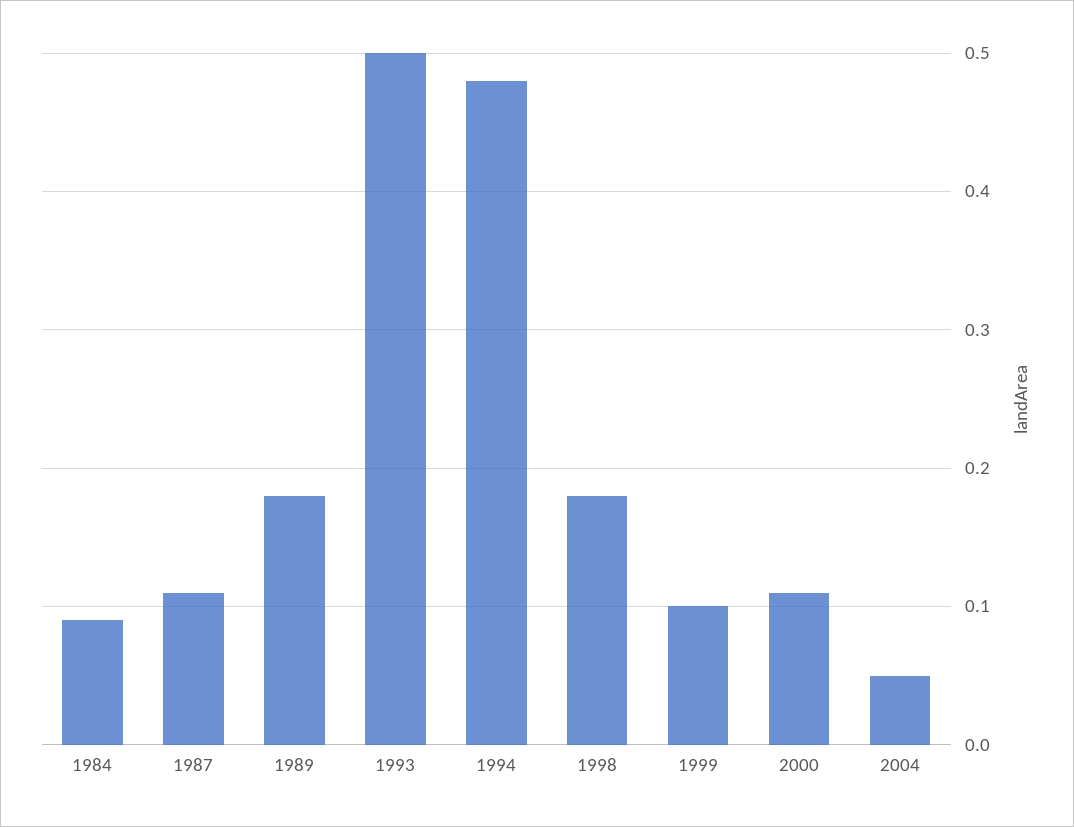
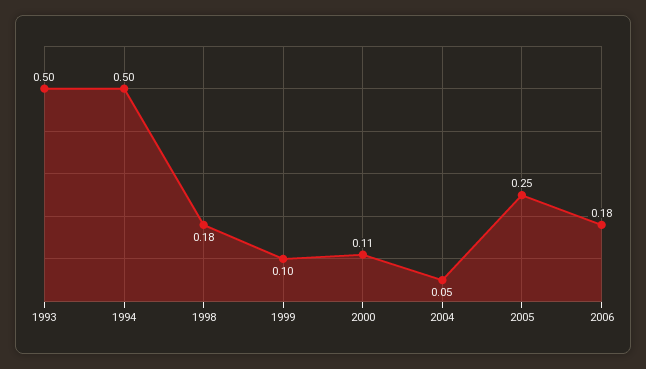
1984: 0.09 -> none
1987: 0.11 -> none
1989: 0.18 -> none
1994: 0.48 -> 0.5
2005: none -> 0.25
2006: none -> 0.18

